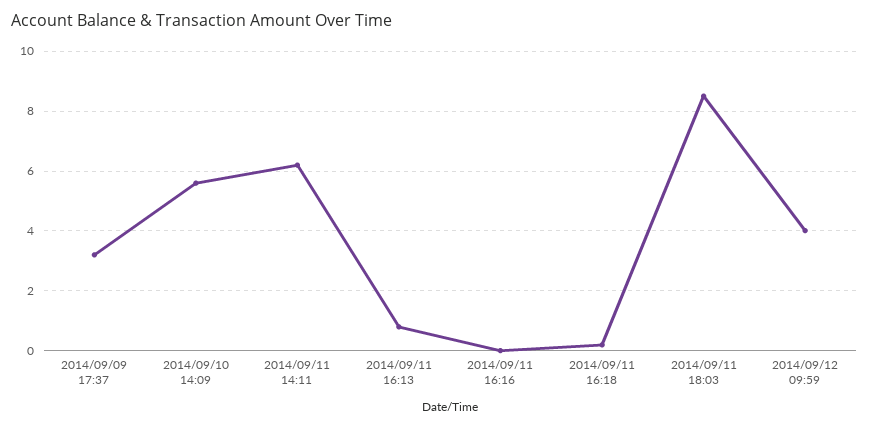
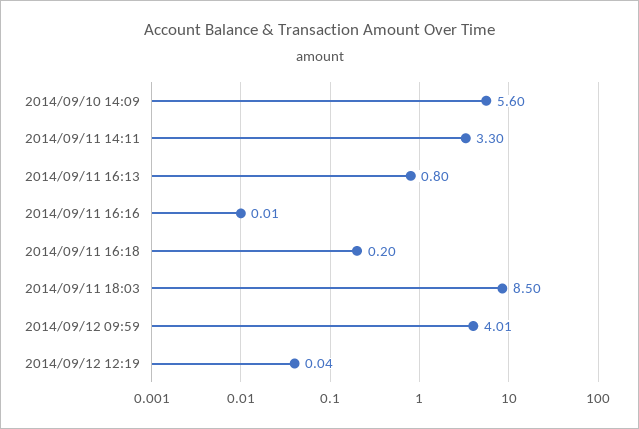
2014/09/09 17:37: 3.25 -> none
2014/09/11 14:11: 6.25 -> 3.3
2014/09/12 12:19: none -> 0.04

